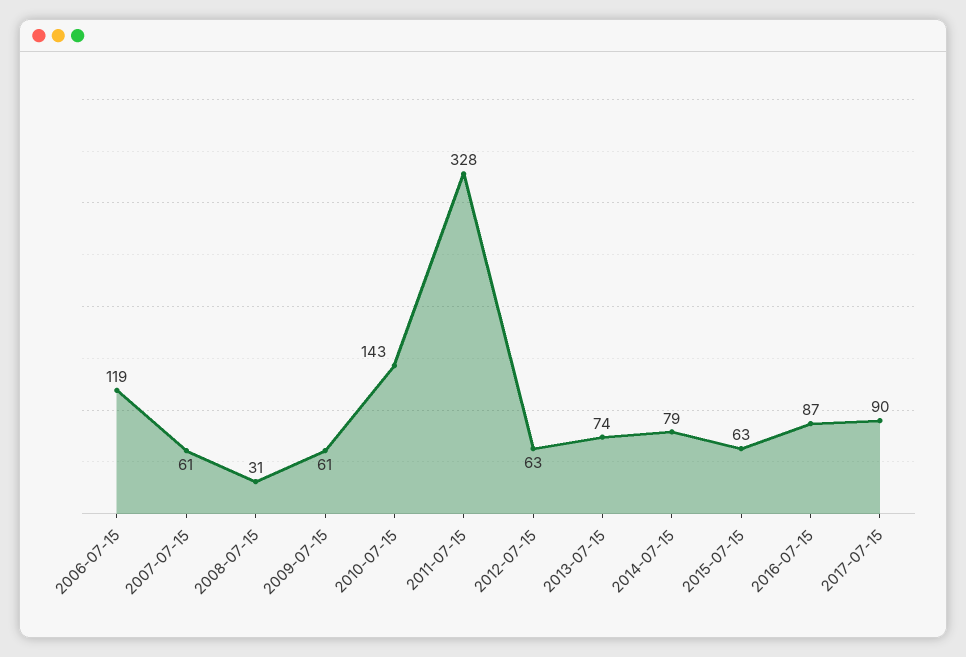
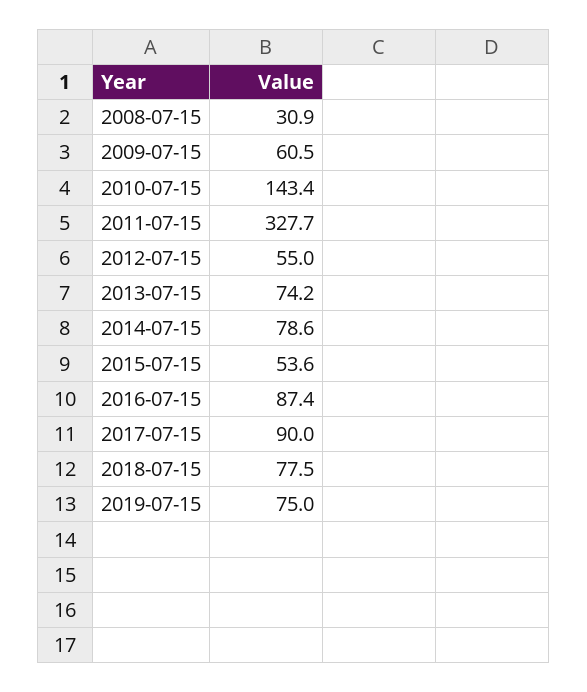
2006-07-15: 119 -> none
2007-07-15: 61 -> none
2012-07-15: 63 -> 55
2015-07-15: 63 -> 53.6
2018-07-15: none -> 77.5
2019-07-15: none -> 75

